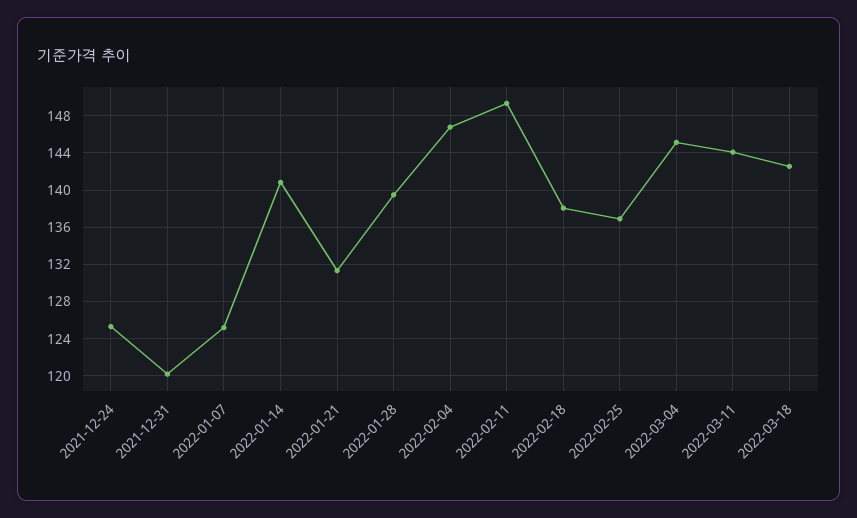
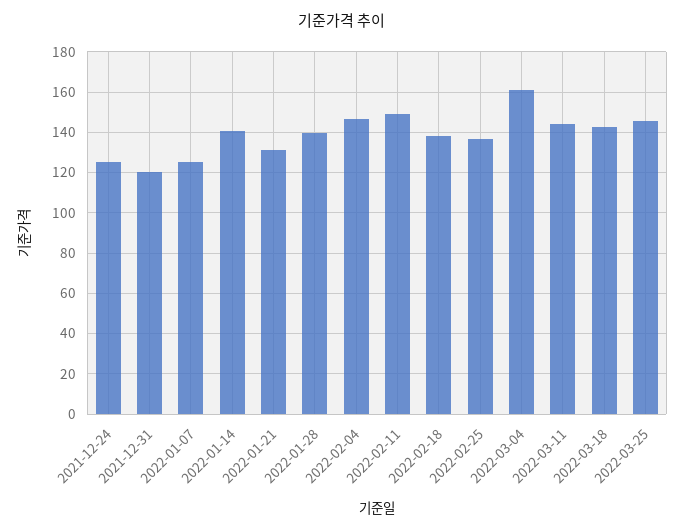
2022-03-04: 145 -> 160
2022-03-25: none -> 145

